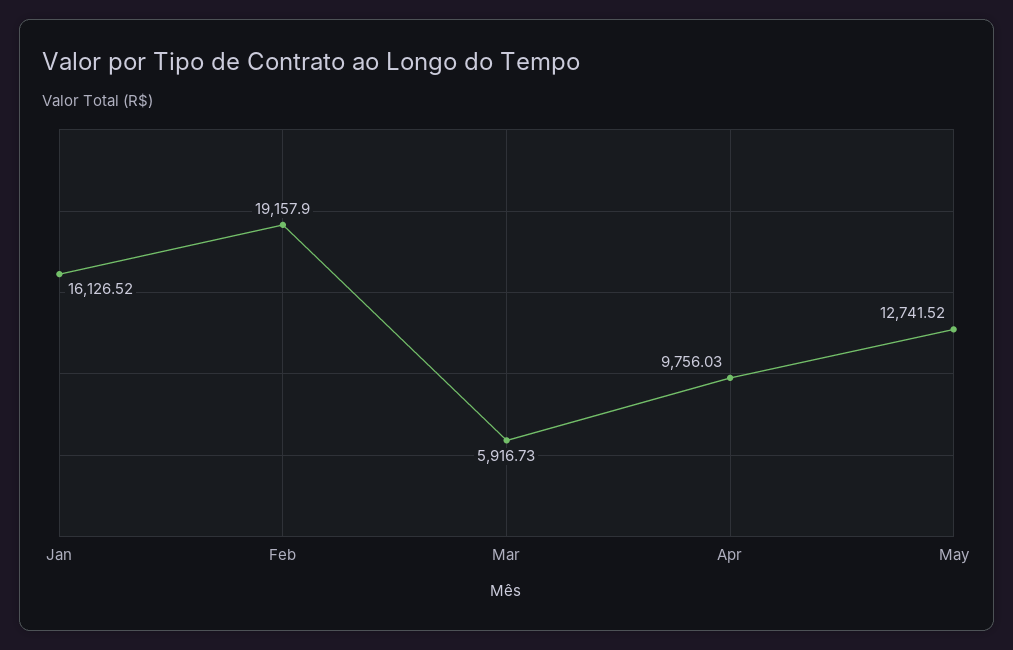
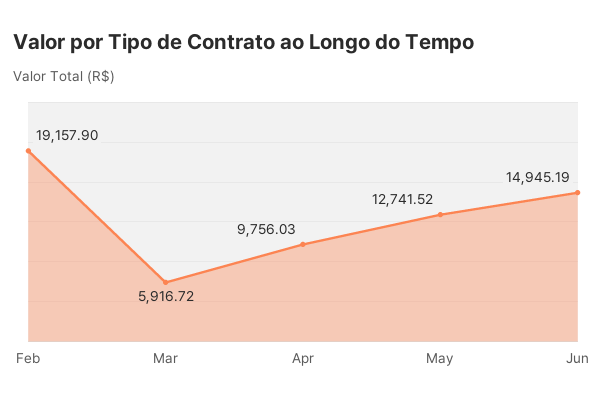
Jan: 16126.52 -> none
Mar: 5916.73 -> 5916.72
Jun: none -> 14945.19

